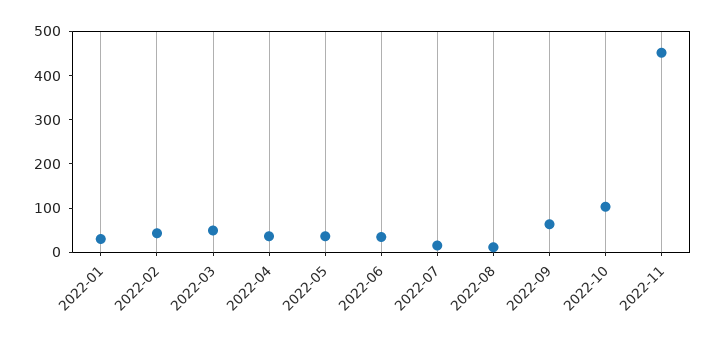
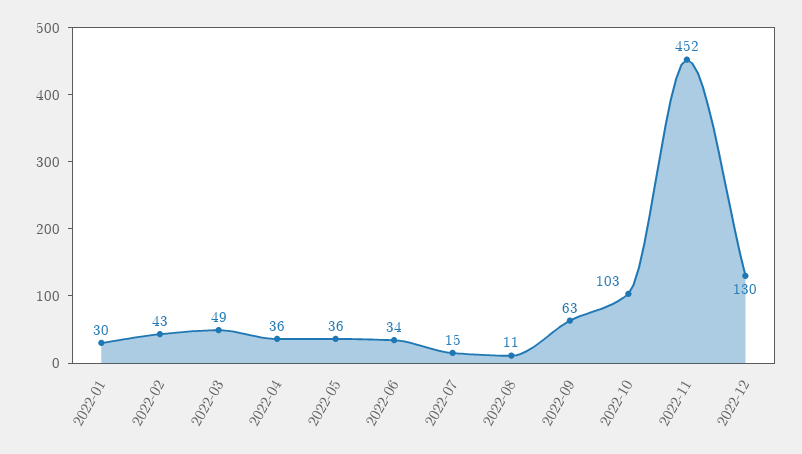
2022-12: none -> 130

